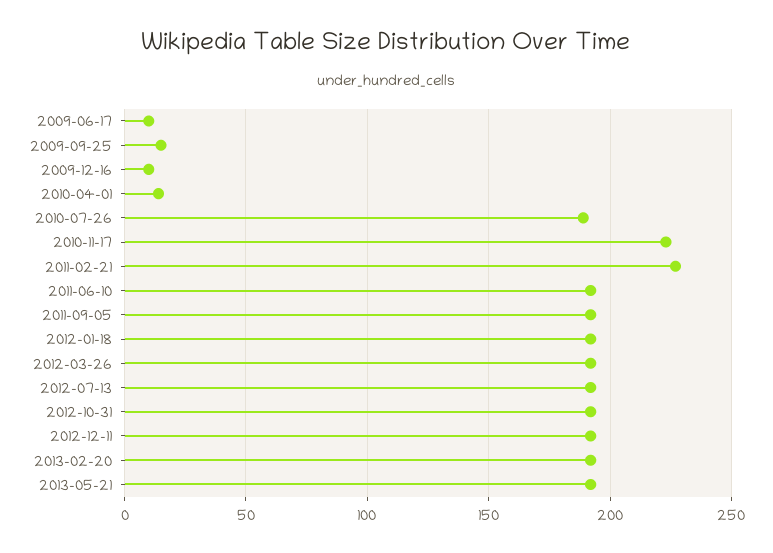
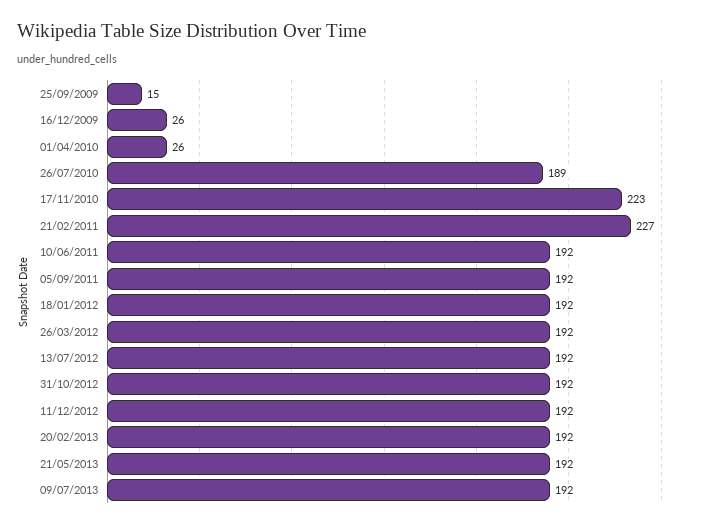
2009-06-17: 10 -> none
2009-12-16: 10 -> 26
2010-04-01: 15 -> 26
09/07/2013: none -> 192

